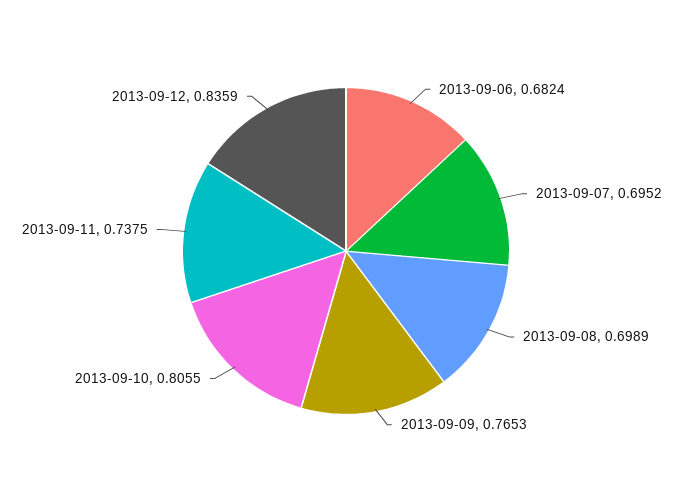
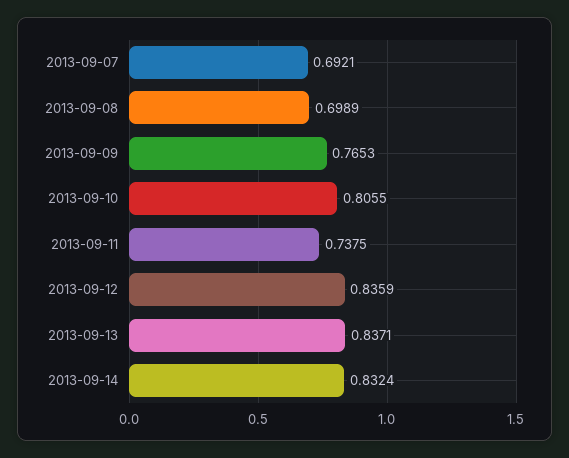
2013-09-06: 0.6824 -> none
2013-09-07: 0.6952 -> 0.6921
2013-09-13: none -> 0.8371
2013-09-14: none -> 0.8324

